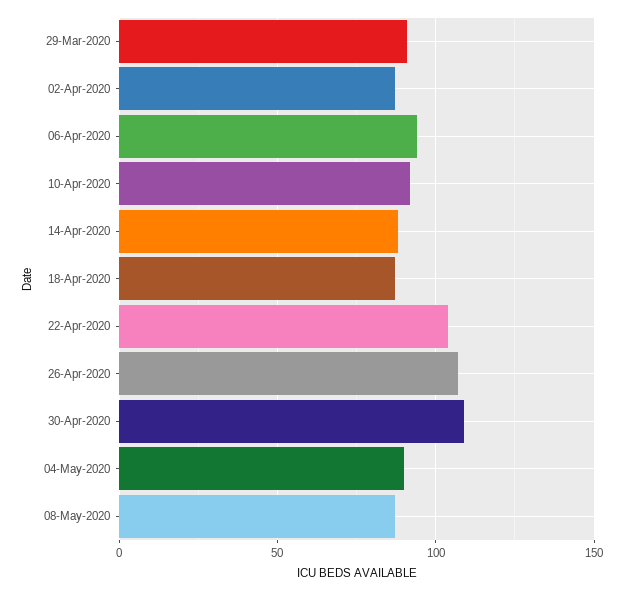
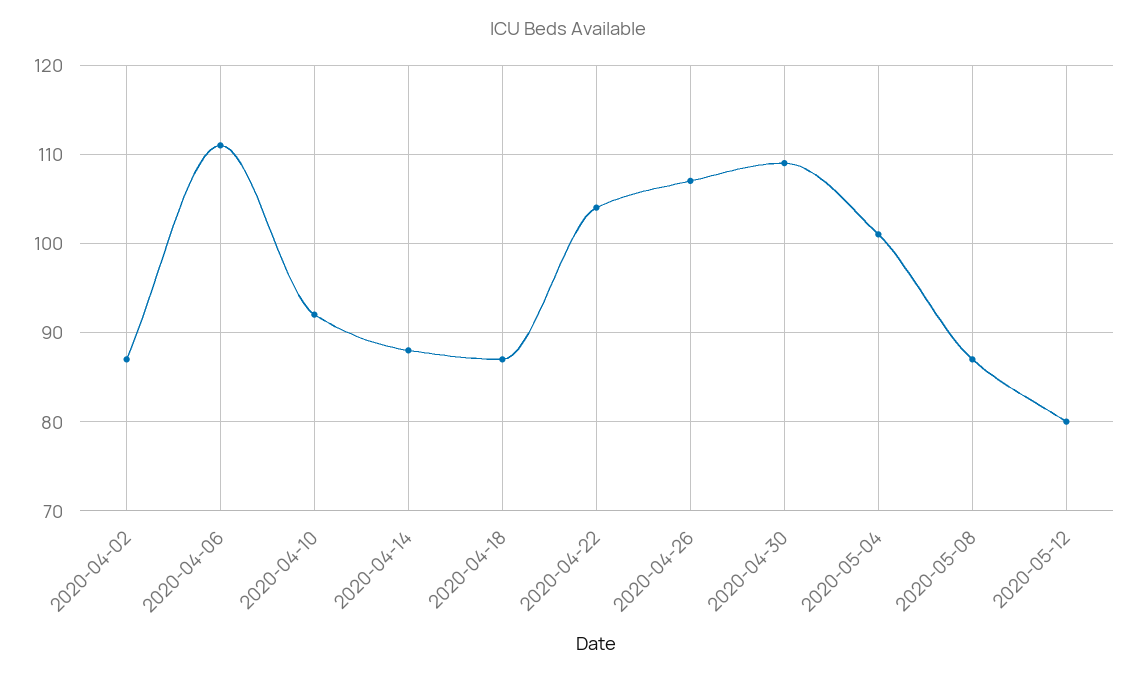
29-Mar-2020: 90 -> none
06-Apr-2020: 95 -> 111
04-May-2020: 90 -> 101
2020-05-12: none -> 80

